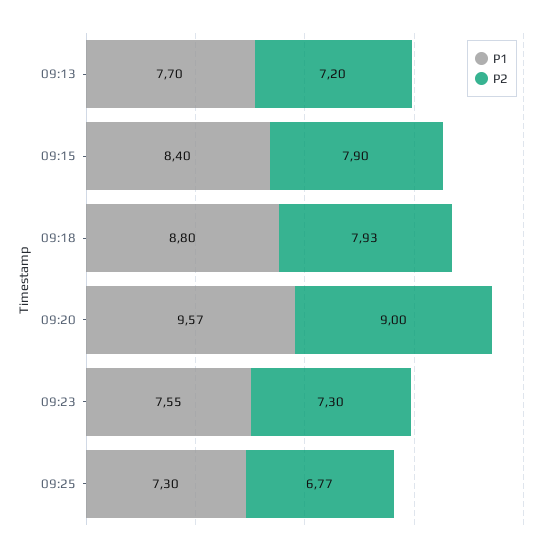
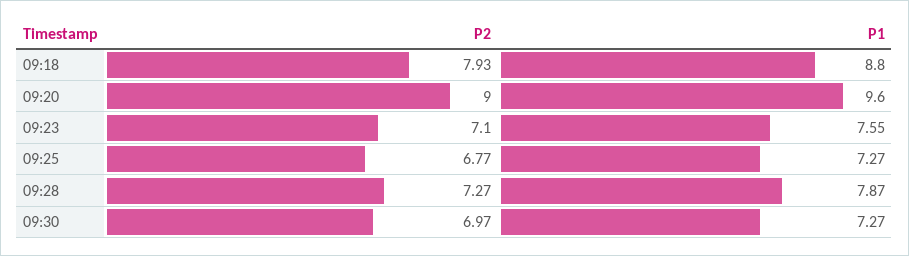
P1, 09:13: 7.7 -> none
P2, 09:13: 7.2 -> none
P1, 09:15: 8.4 -> none
P2, 09:15: 7.9 -> none
P1, 09:20: 9.57 -> 9.6
P2, 09:23: 7.3 -> 7.1
P1, 09:25: 7.3 -> 7.27
P2, 09:28: none -> 7.27
P1, 09:28: none -> 7.87
P2, 09:30: none -> 6.97
P1, 09:30: none -> 7.27

